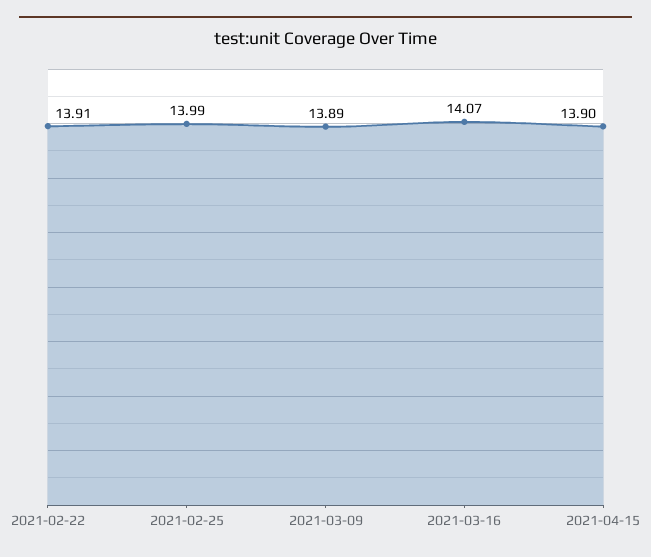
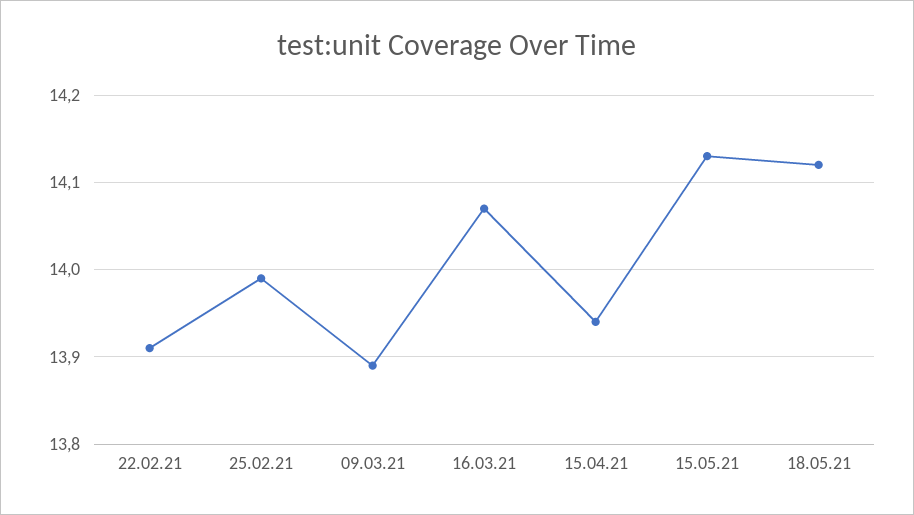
2021-04-15: 13.9 -> 13.94
15.05.21: none -> 14.13
18.05.21: none -> 14.12

